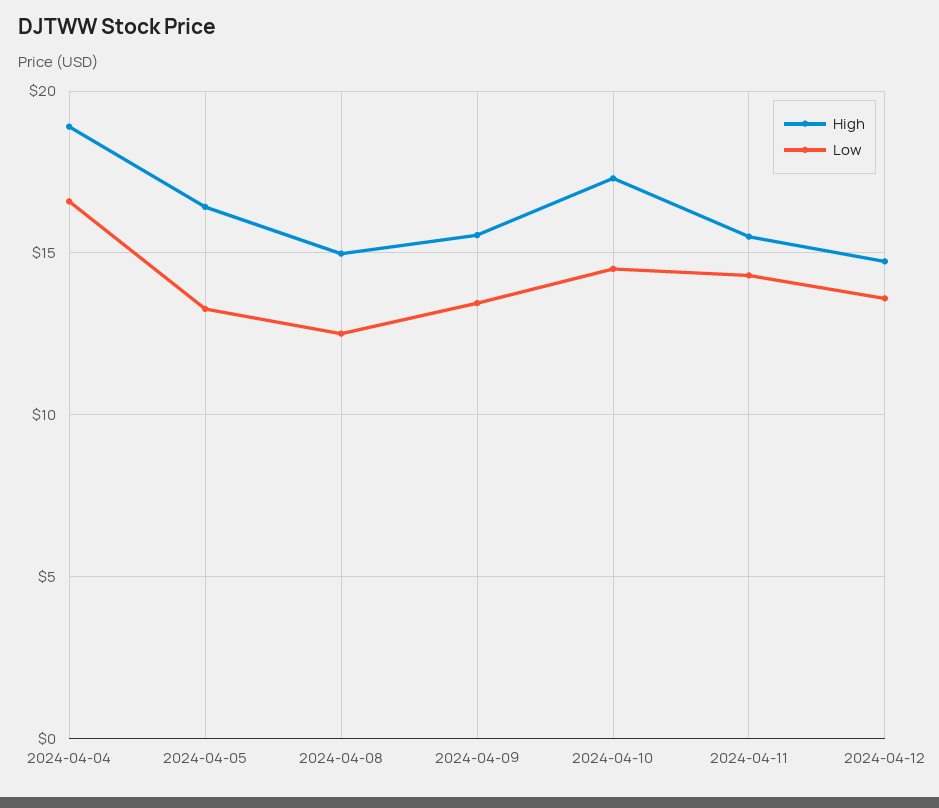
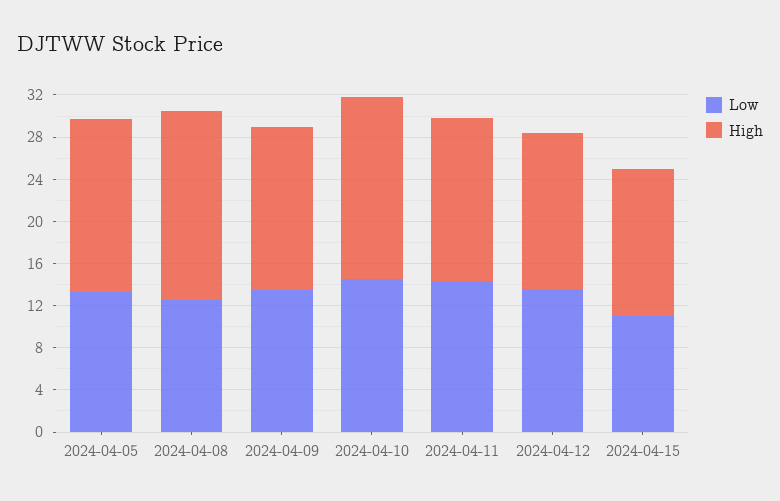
High, 2024-04-04: 19 -> none
Low, 2024-04-04: 16.5 -> none
High, 2024-04-08: 15 -> 18
Low, 2024-04-15: none -> 11
High, 2024-04-15: none -> 14

